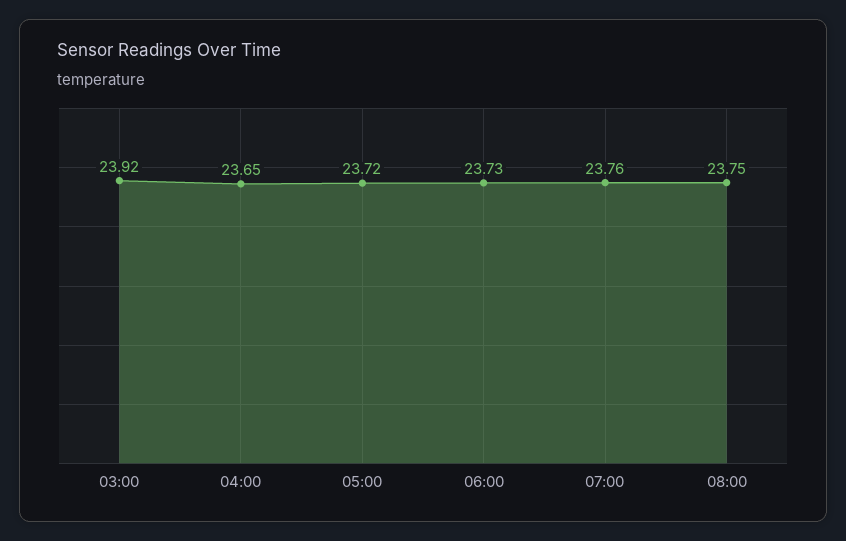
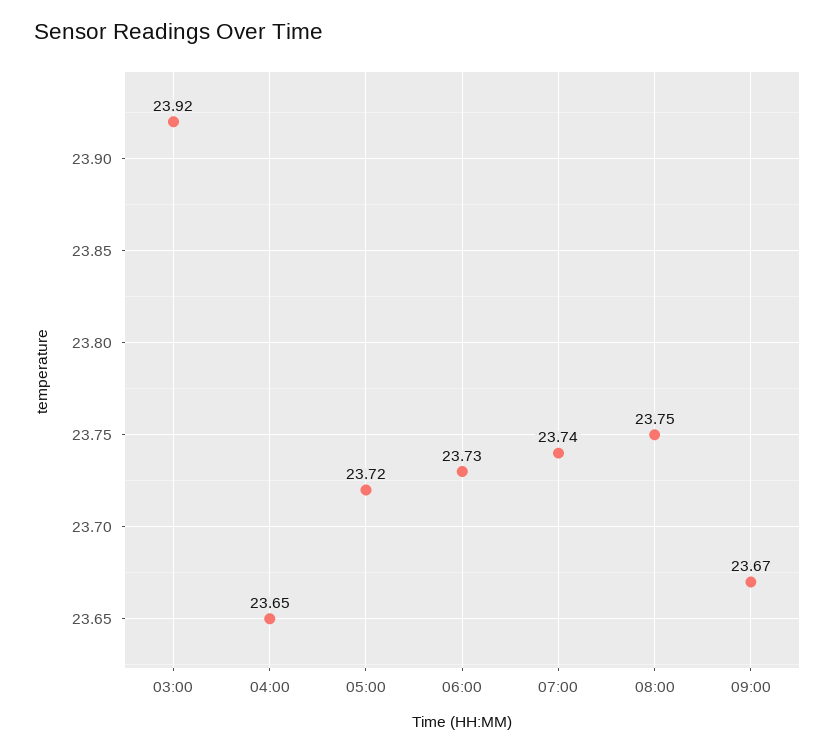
07:00: 23.76 -> 23.74
09:00: none -> 23.67

